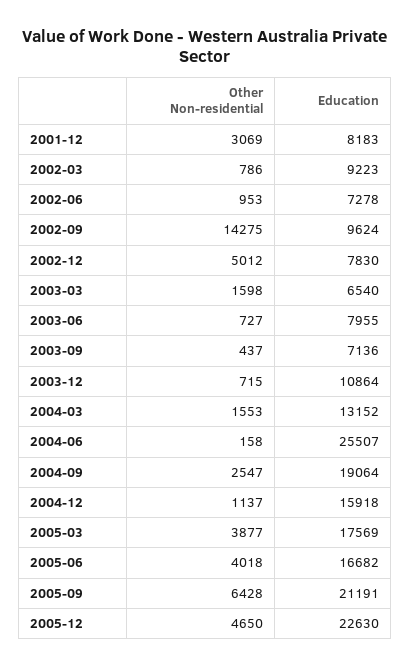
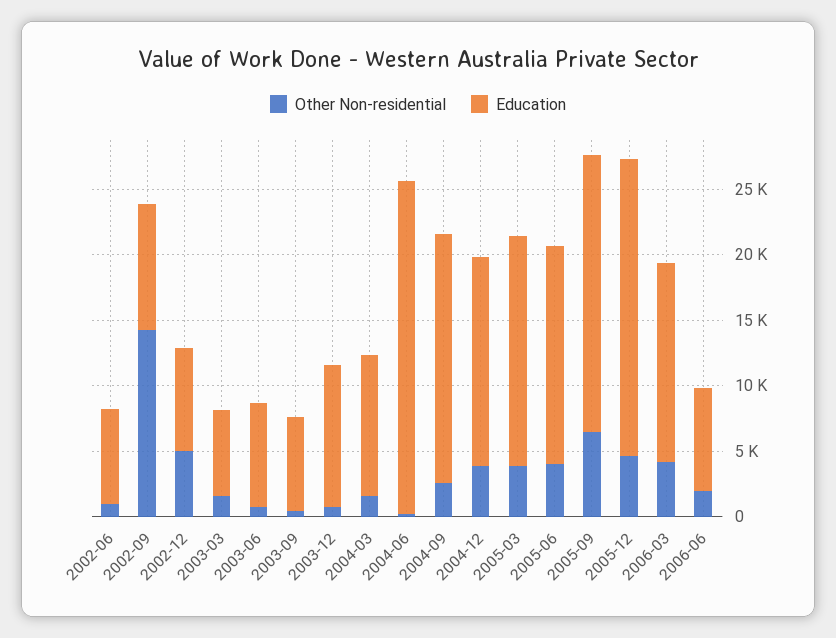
Other Non-residential, 2001-12: 3069 -> none
Education, 2001-12: 8183 -> none
Other Non-residential, 2002-03: 786 -> none
Education, 2002-03: 9223 -> none
Education, 2004-03: 13152 -> 11000
Other Non-residential, 2004-12: 1137 -> 4000
Other Non-residential, 2006-03: none -> 4000
Education, 2006-03: none -> 15000
Other Non-residential, 2006-06: none -> 2000
Education, 2006-06: none -> 8000

